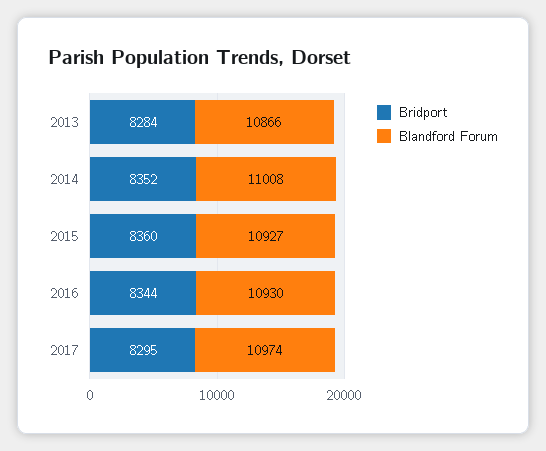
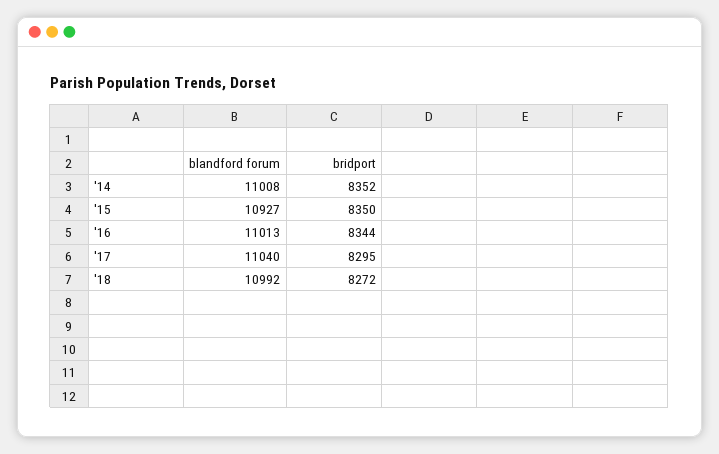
Bridport, 2013: 8284 -> none
Blandford Forum, 2013: 10866 -> none
Bridport, 2015: 8360 -> 8350
Blandford Forum, 2016: 10930 -> 11013
Blandford Forum, 2017: 10974 -> 11040
Blandford Forum, '18: none -> 10992
Bridport, '18: none -> 8272

